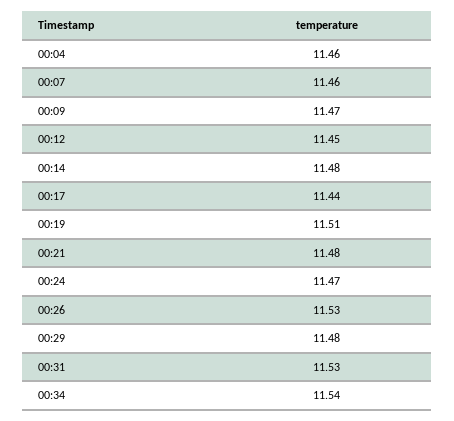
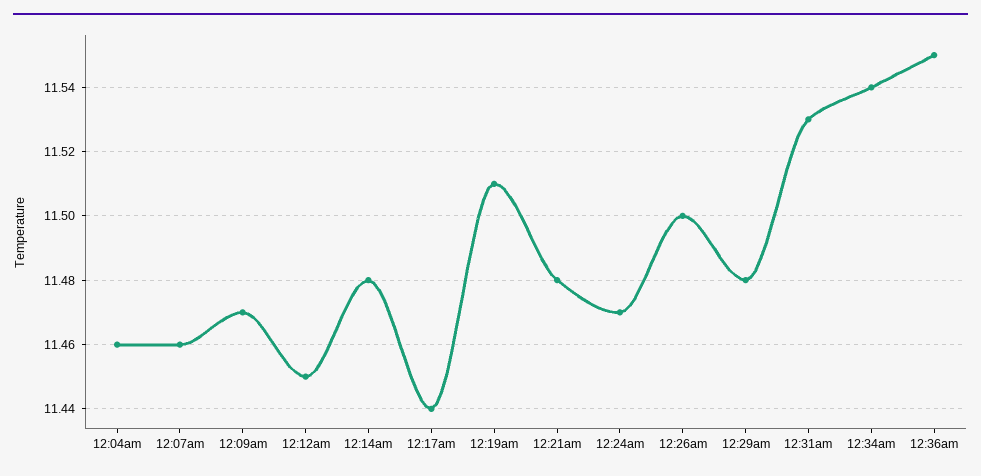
00:26: 11.53 -> 11.5
12:36am: none -> 11.55

